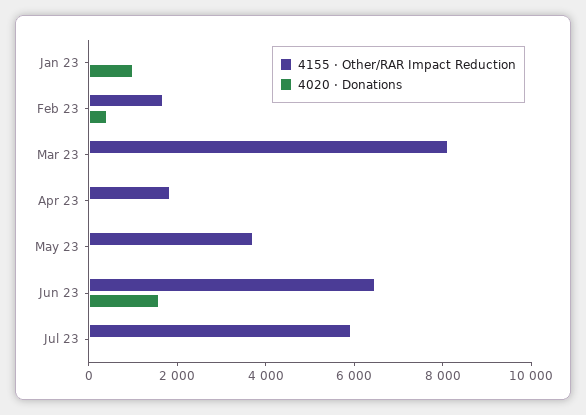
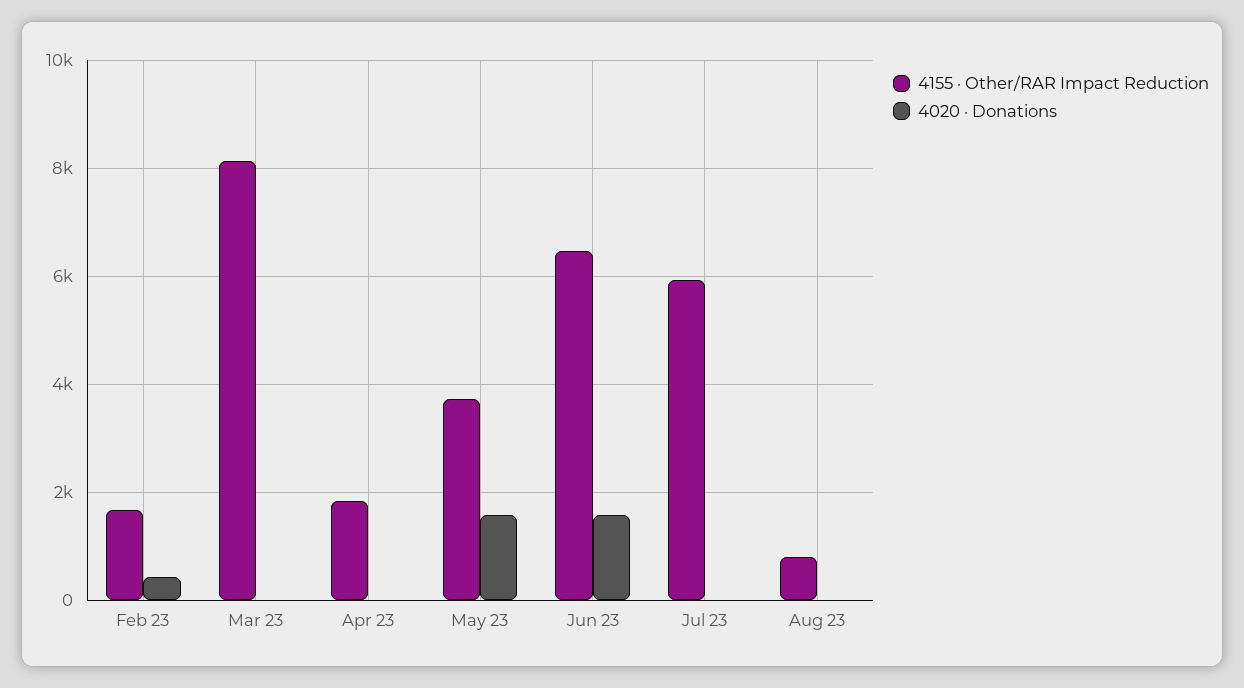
4155 · Other/RAR Impact Reduction, Jan 23: 0 -> none
4020 · Donations, Jan 23: 1000 -> none
4020 · Donations, May 23: 0 -> 1600
4155 · Other/RAR Impact Reduction, Aug 23: none -> 800
4020 · Donations, Aug 23: none -> 0

